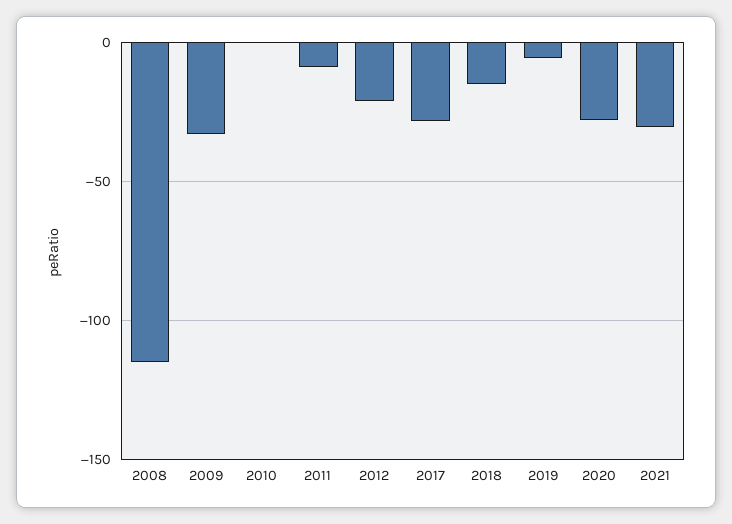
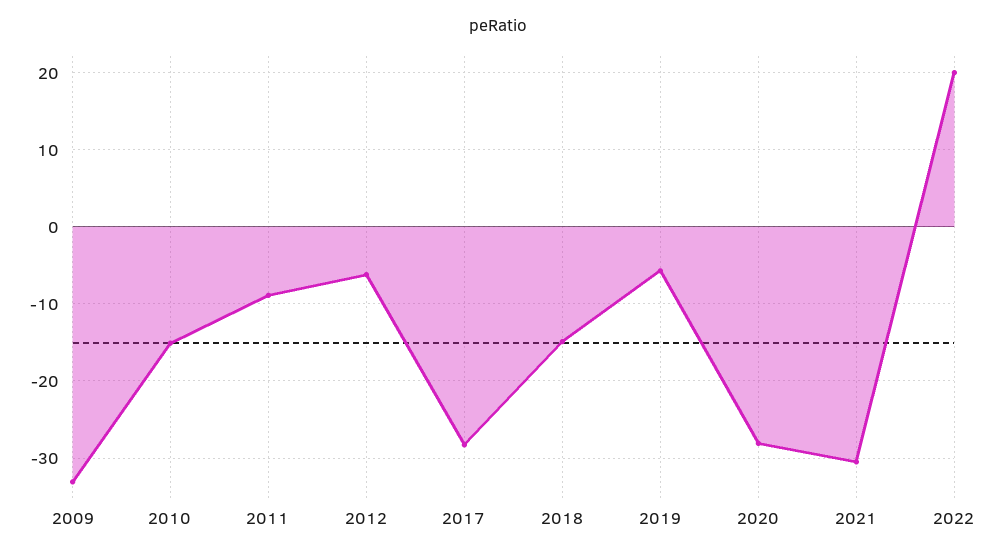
2008: -115 -> none
2010: 0 -> -15
2012: -20 -> -6
2022: none -> 20

